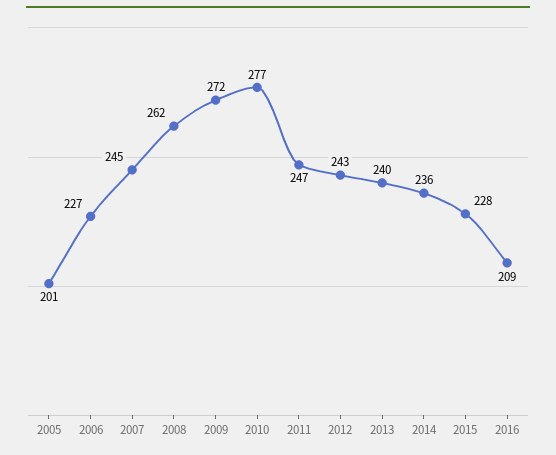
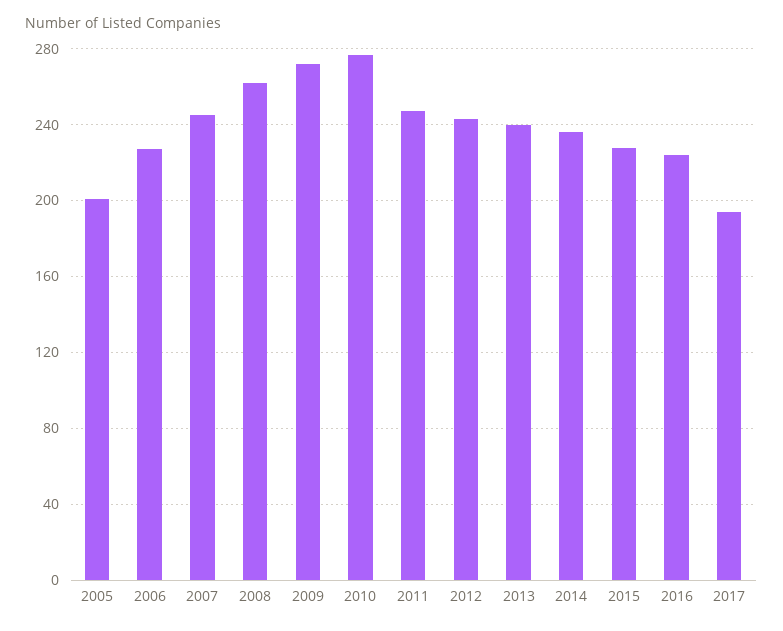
2016: 209 -> 225
2017: none -> 195

